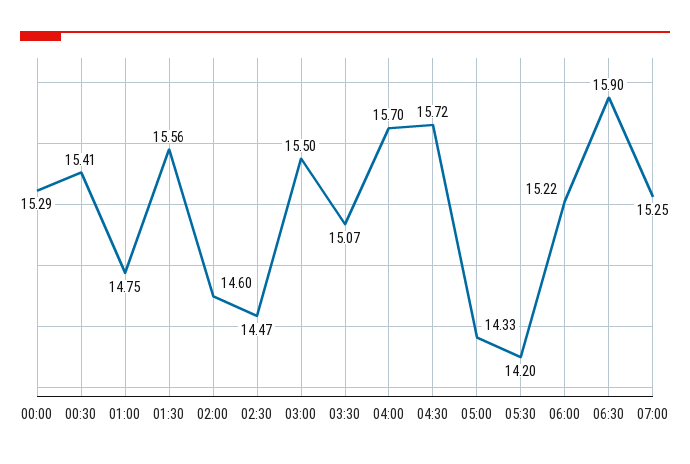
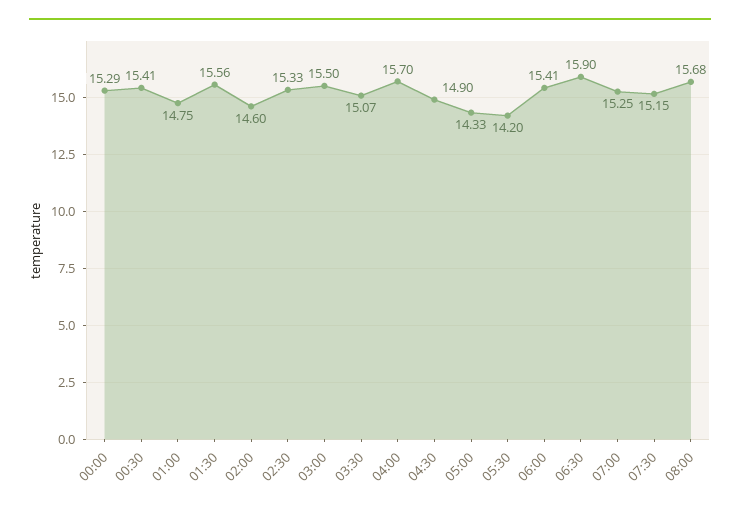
02:30: 14.47 -> 15.33
04:30: 15.72 -> 14.9
06:00: 15.22 -> 15.41
07:30: none -> 15.15
08:00: none -> 15.68

